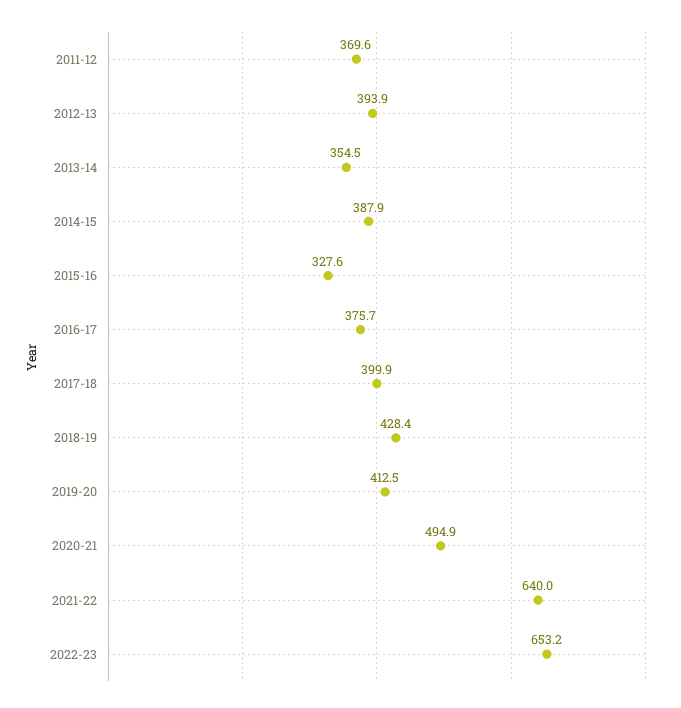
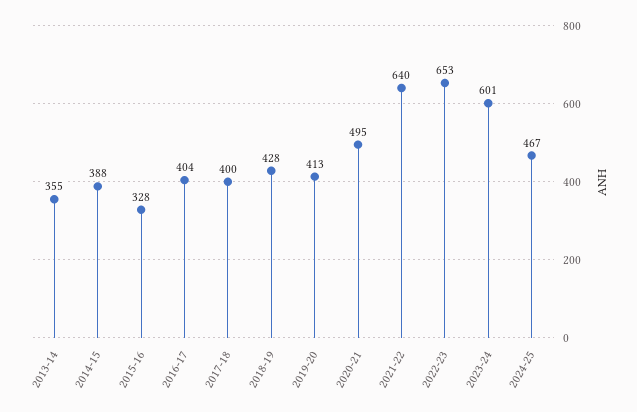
2011-12: 369.6 -> none
2012-13: 393.9 -> none
2016-17: 375.7 -> 404
2023-24: none -> 601
2024-25: none -> 467

